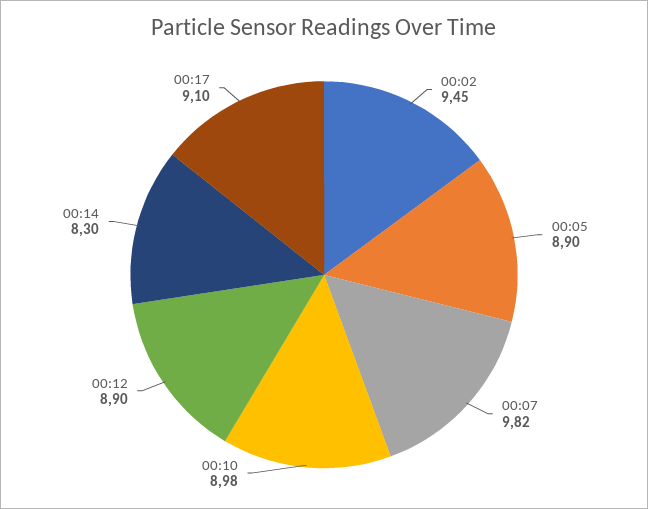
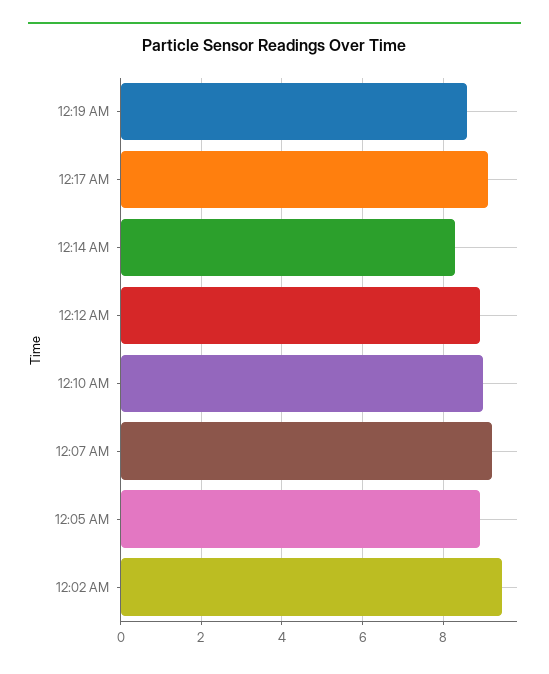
00:07: 9.82 -> 9.2
12:19 AM: none -> 8.6

